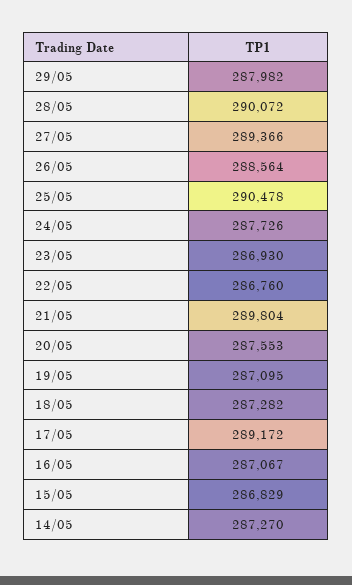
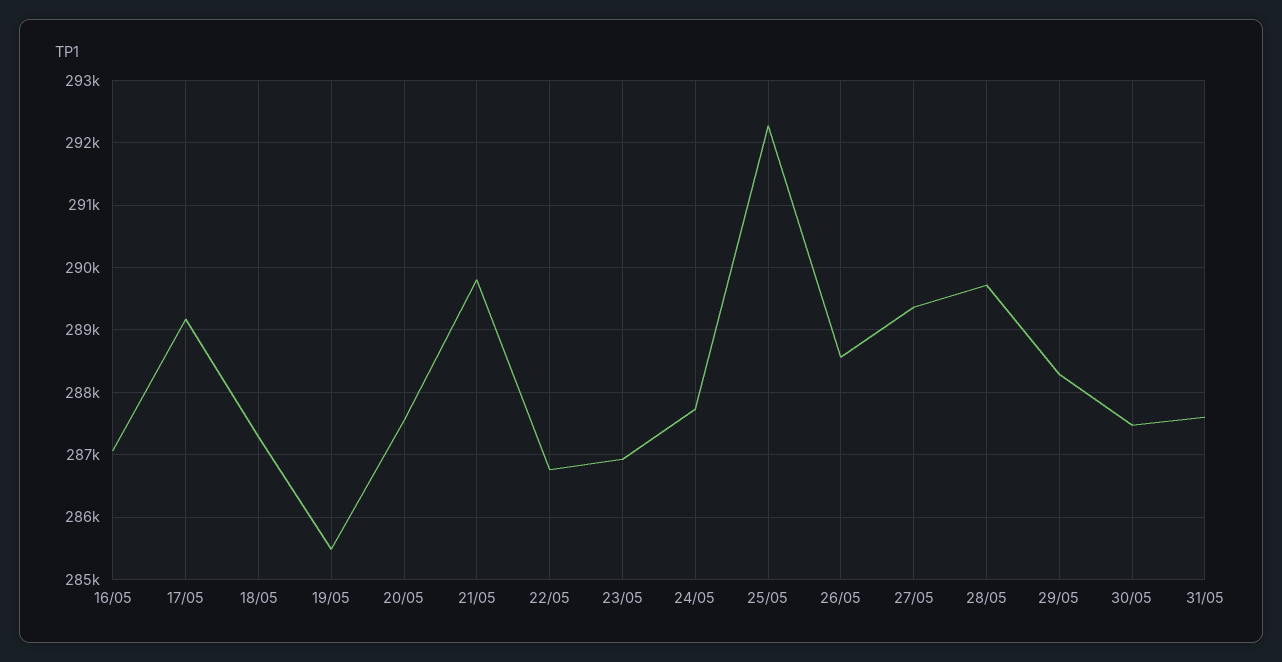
29/05: 287982 -> 288300
28/05: 290072 -> 289700
25/05: 290478 -> 292300
19/05: 287095 -> 285500
15/05: 286829 -> none
14/05: 287270 -> none
30/05: none -> 287500
31/05: none -> 287600

